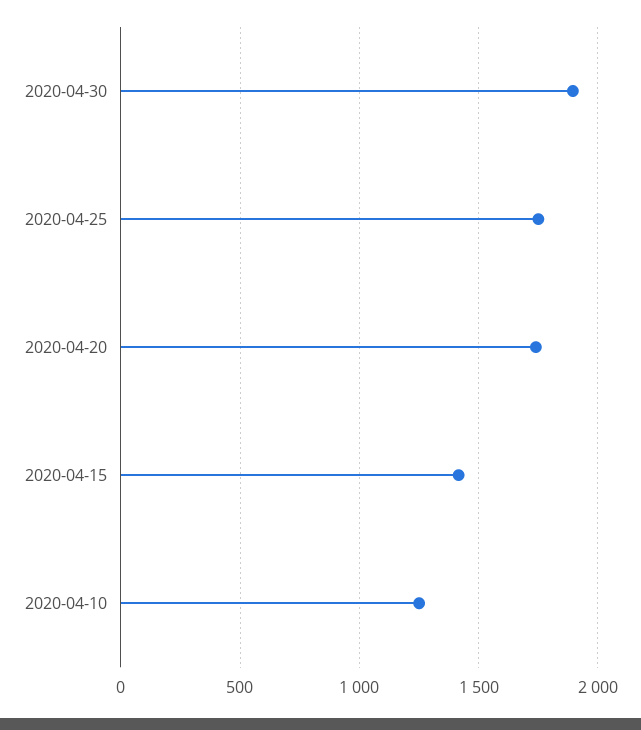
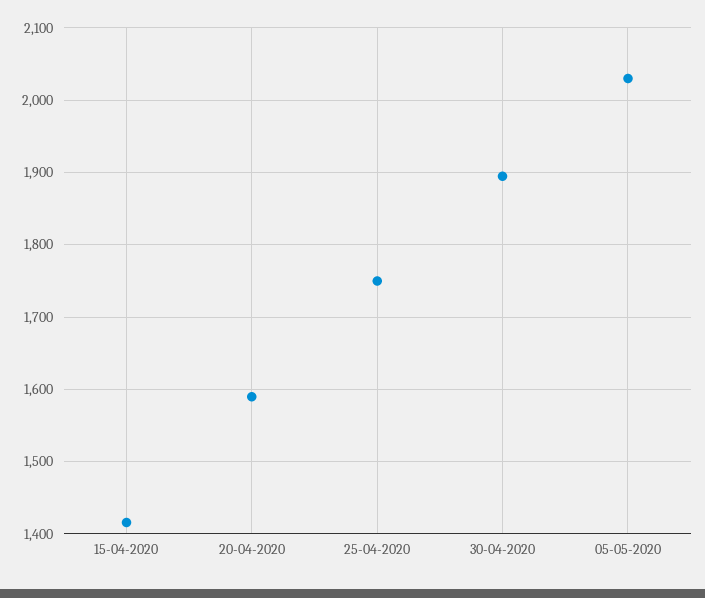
2020-04-20: 1750 -> 1590
2020-04-10: 1250 -> none
05-05-2020: none -> 2030

